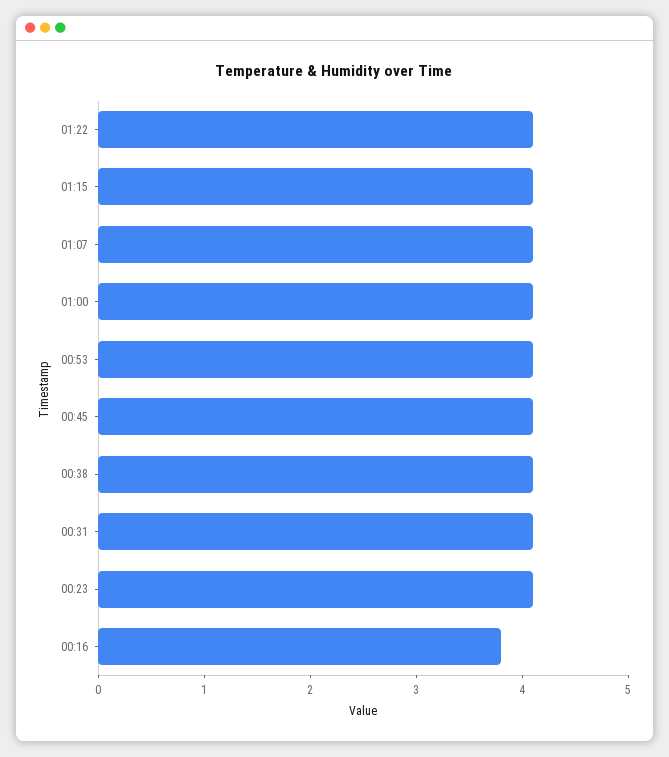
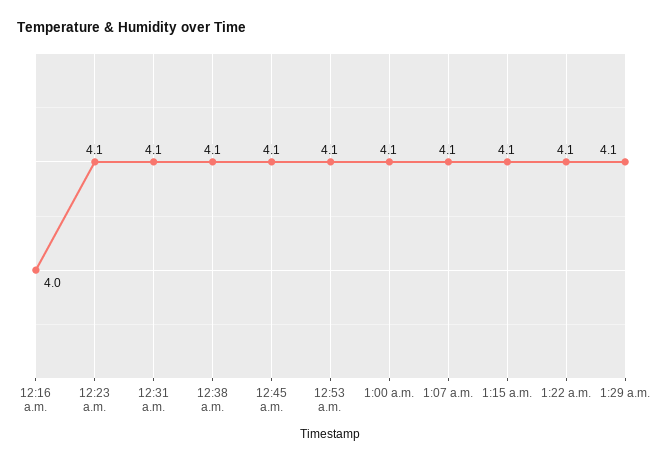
00:16: 3.8 -> 4
1:29 a.m.: none -> 4.1

